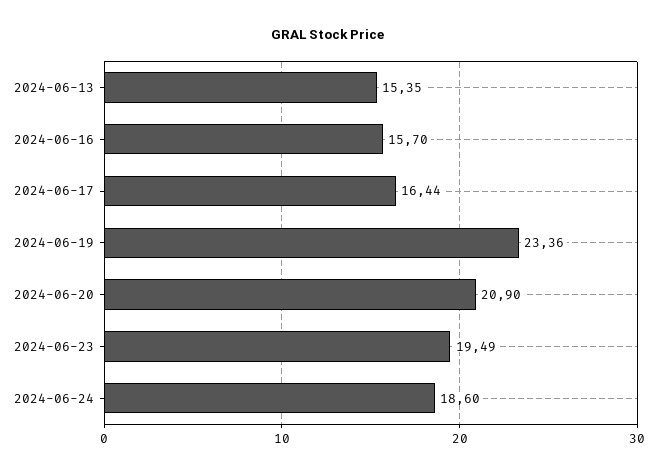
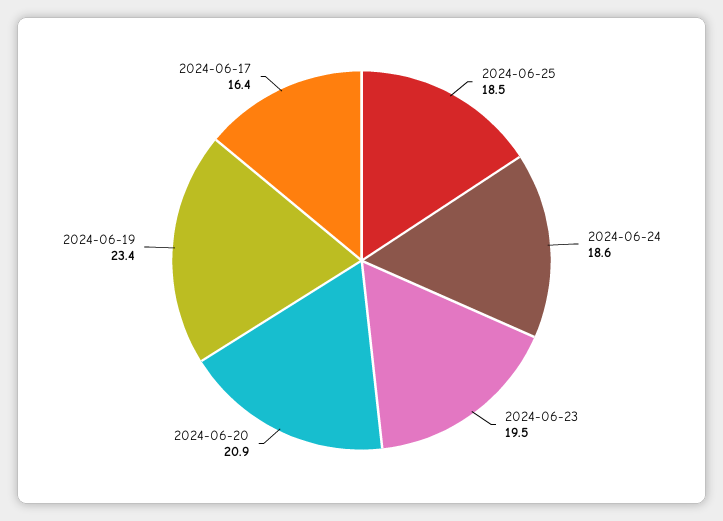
2024-06-13: 15.35 -> none
2024-06-16: 15.7 -> none
2024-06-25: none -> 18.5

